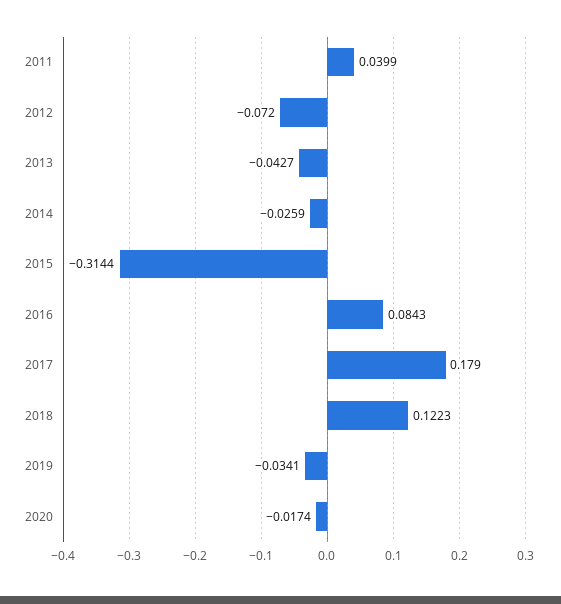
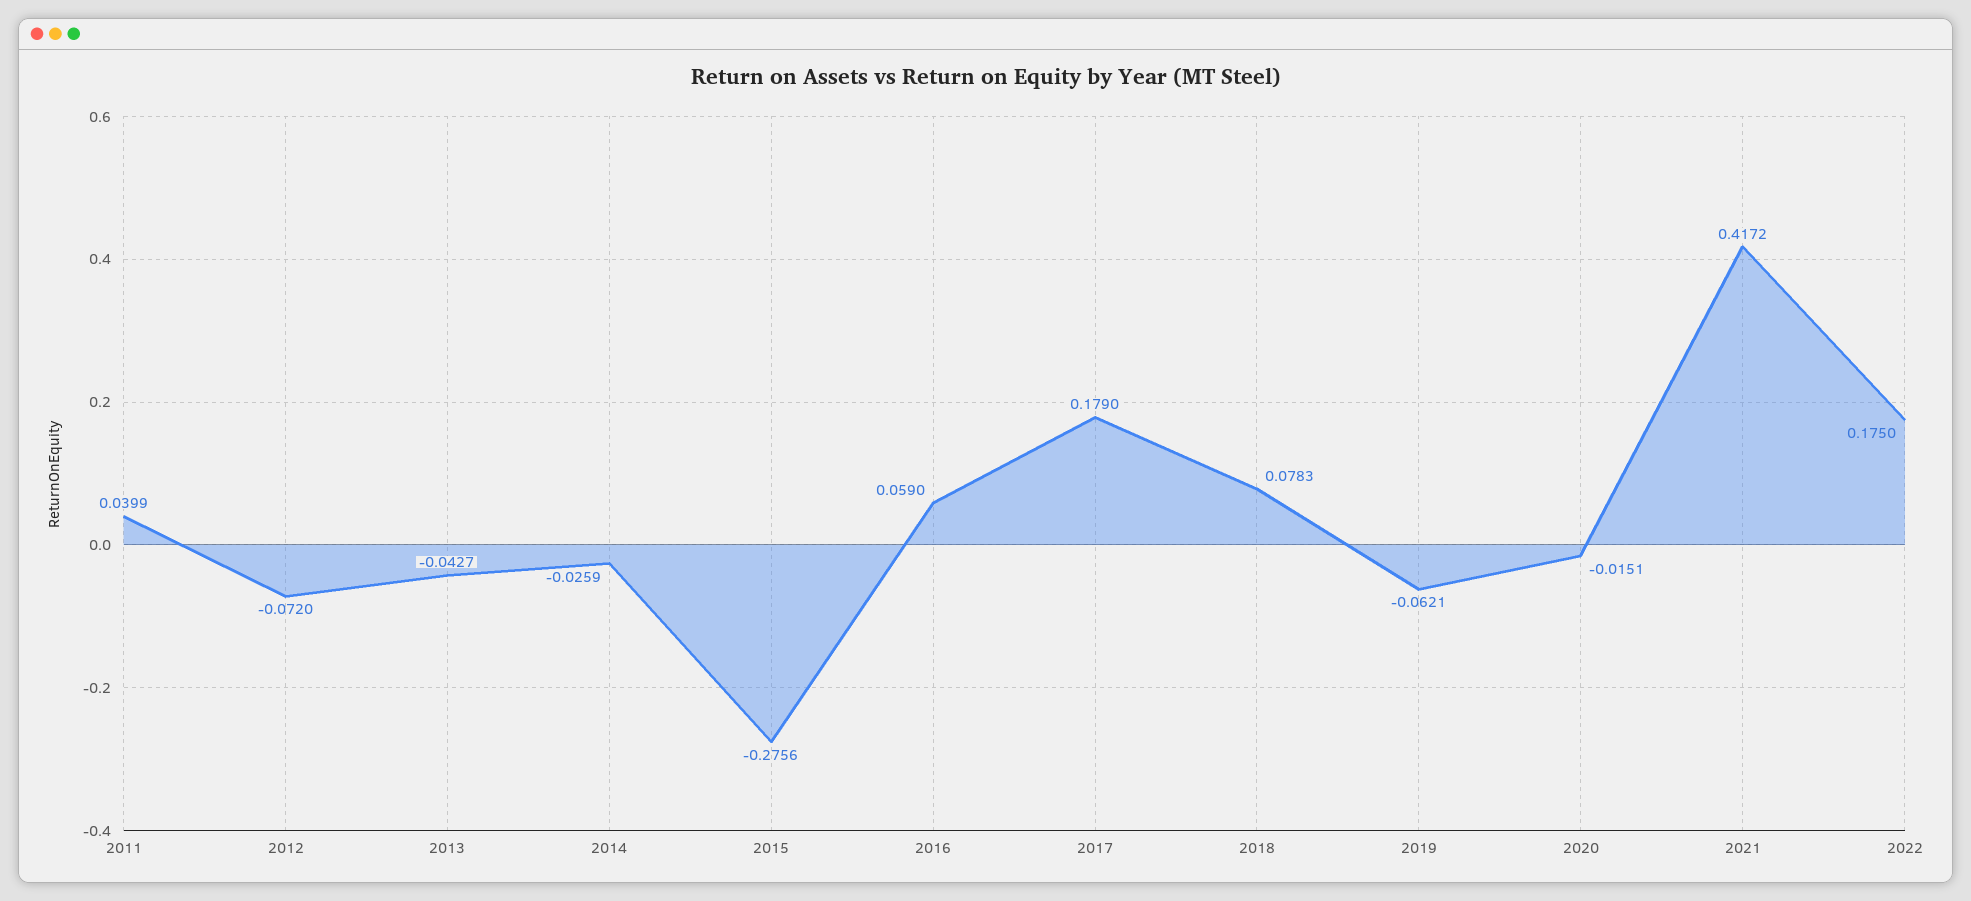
2015: -0.3144 -> -0.2756
2016: 0.0843 -> 0.059
2018: 0.1223 -> 0.0783
2019: -0.0341 -> -0.0621
2020: -0.0174 -> -0.0151
2021: none -> 0.4172
2022: none -> 0.175

